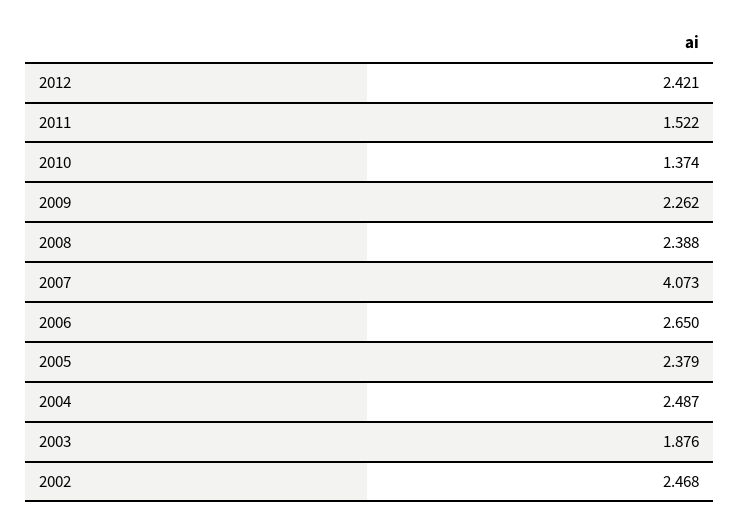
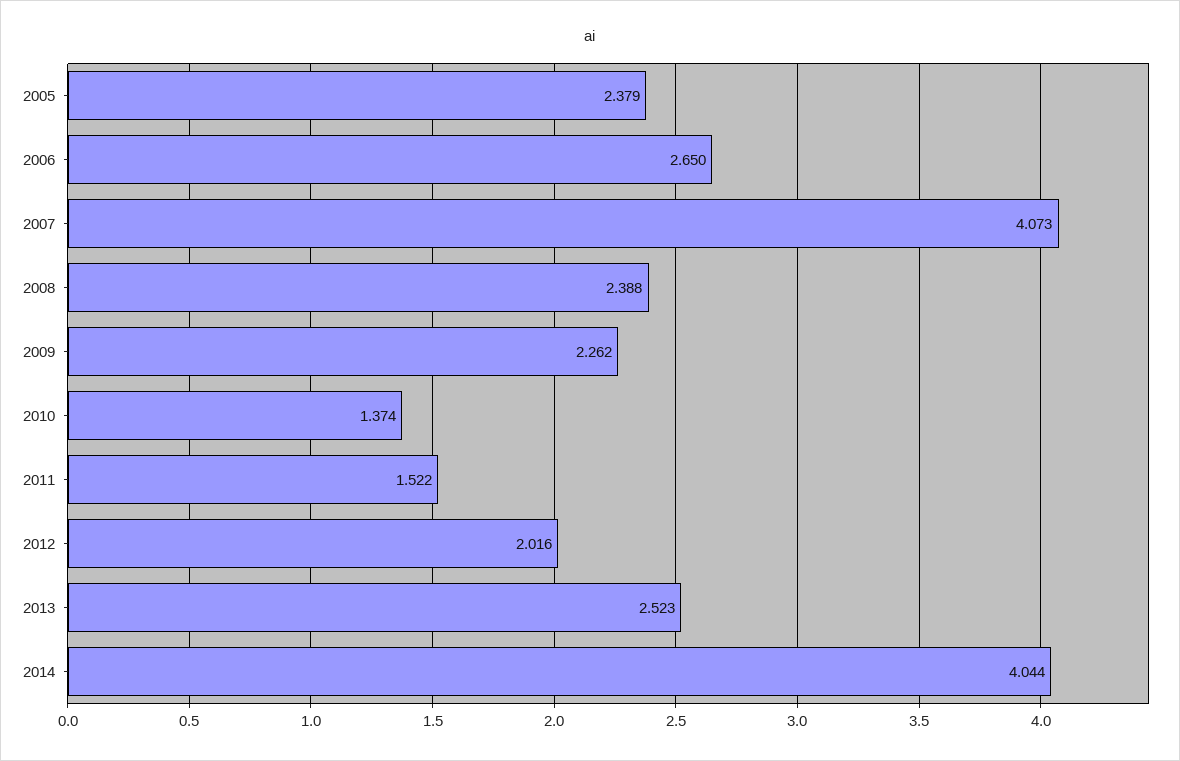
2012: 2.421 -> 2.016
2004: 2.487 -> none
2003: 1.876 -> none
2002: 2.468 -> none
2013: none -> 2.523
2014: none -> 4.044

